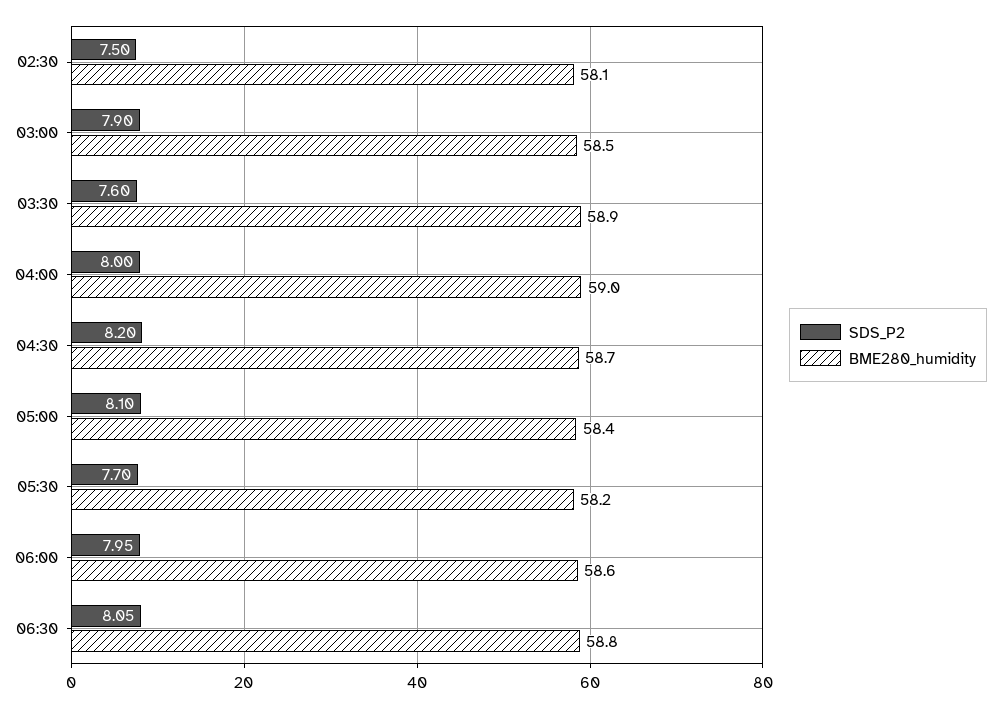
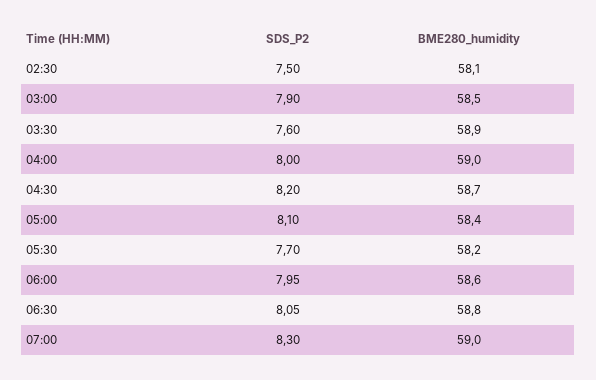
SDS_P2, 07:00: none -> 8.3
BME280_humidity, 07:00: none -> 59

